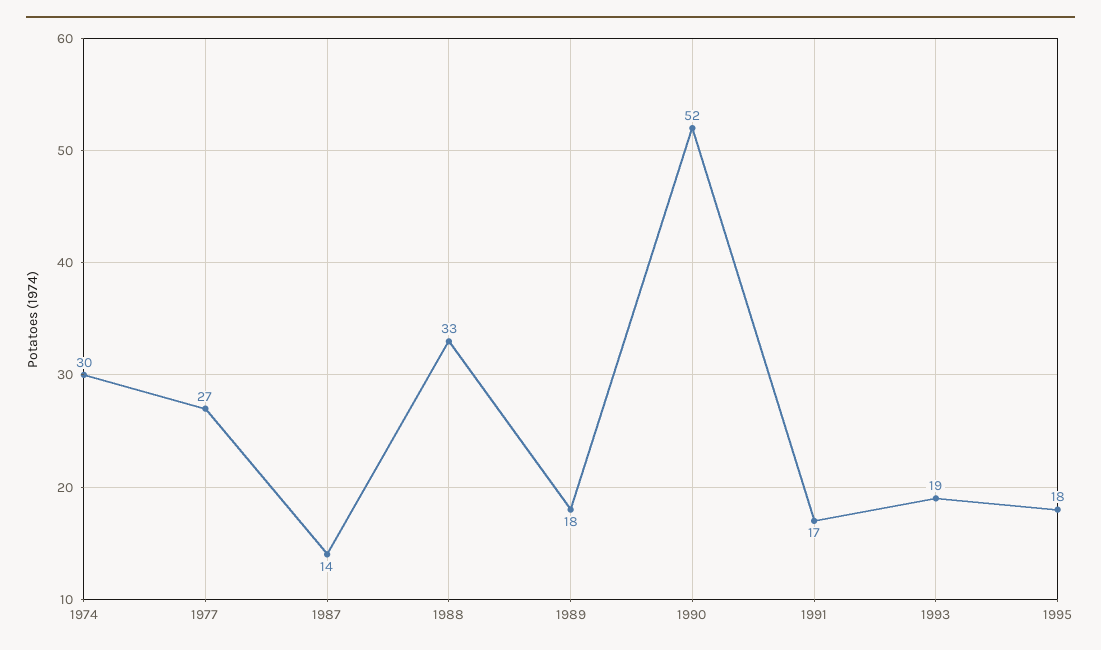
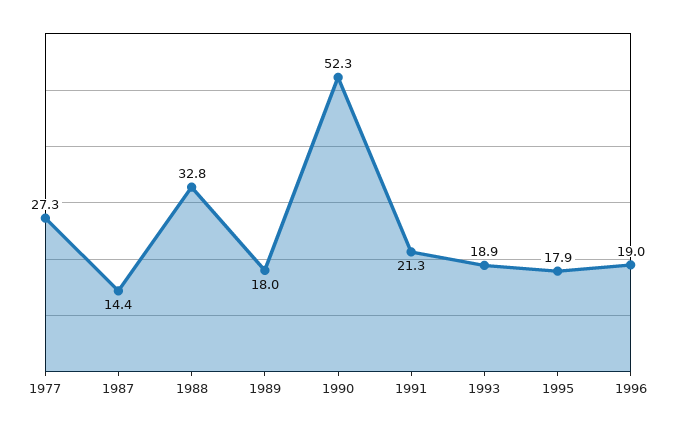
1974: 30 -> none
1991: 17 -> 21.3
1996: none -> 19

